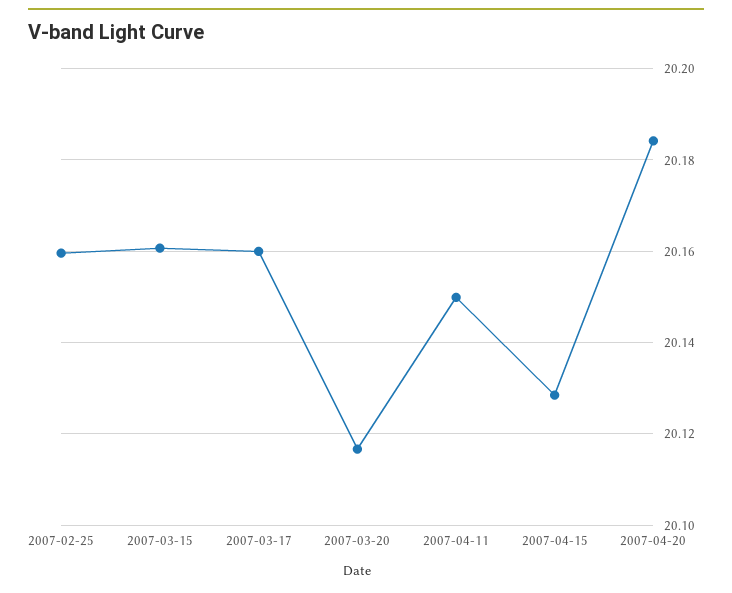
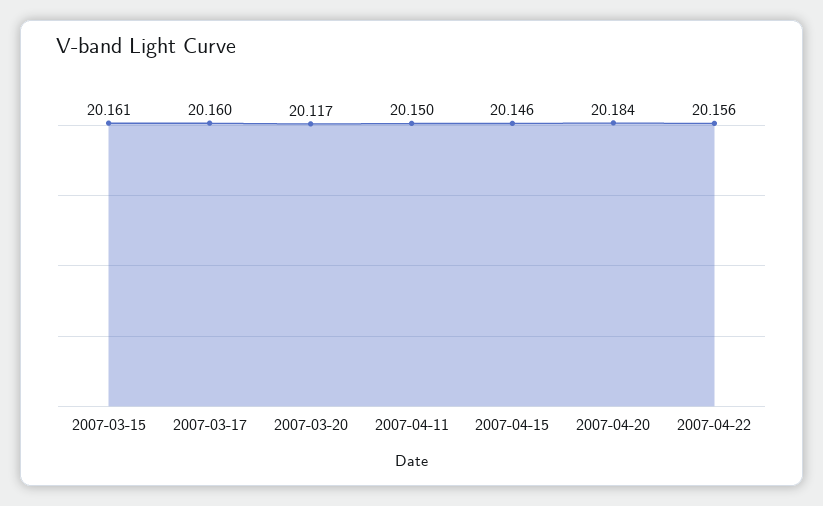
2007-02-25: 20.16 -> none
2007-04-15: 20.128 -> 20.146
2007-04-22: none -> 20.156

